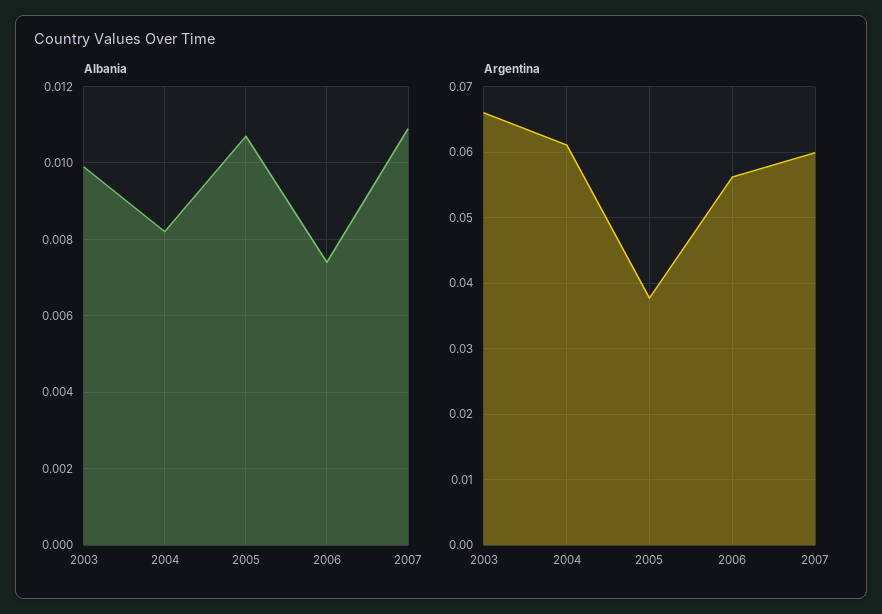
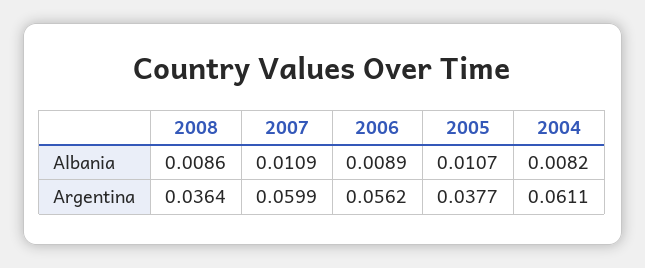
Albania, 2003: 0.01 -> none
Albania, 2006: 0.0075 -> 0.0089
Argentina, 2003: 0.066 -> none
Albania, 2008: none -> 0.0086
Argentina, 2008: none -> 0.0364

